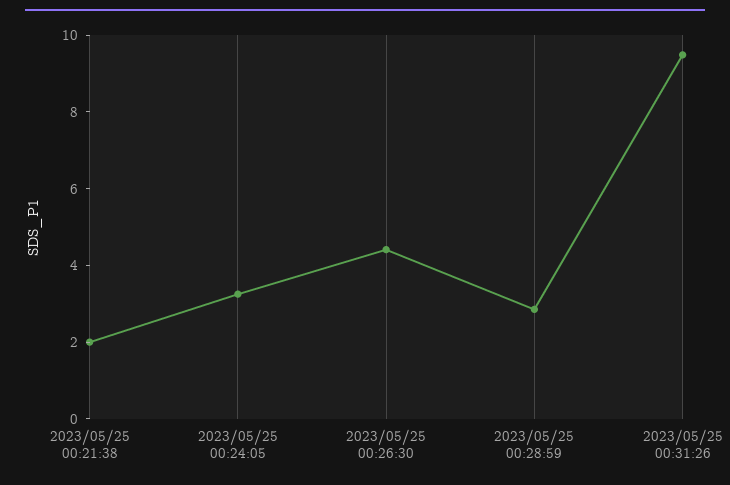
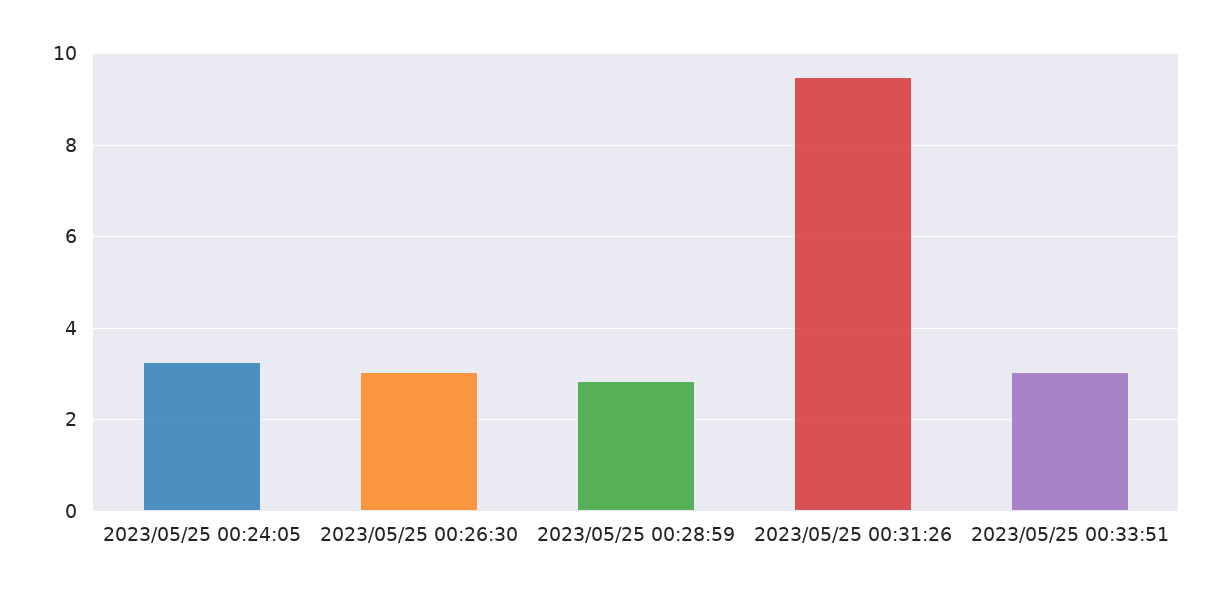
2023/05/25 00:21:38: 2 -> none
2023/05/25 00:26:30: 4.5 -> 3
2023/05/25 00:33:51: none -> 3

